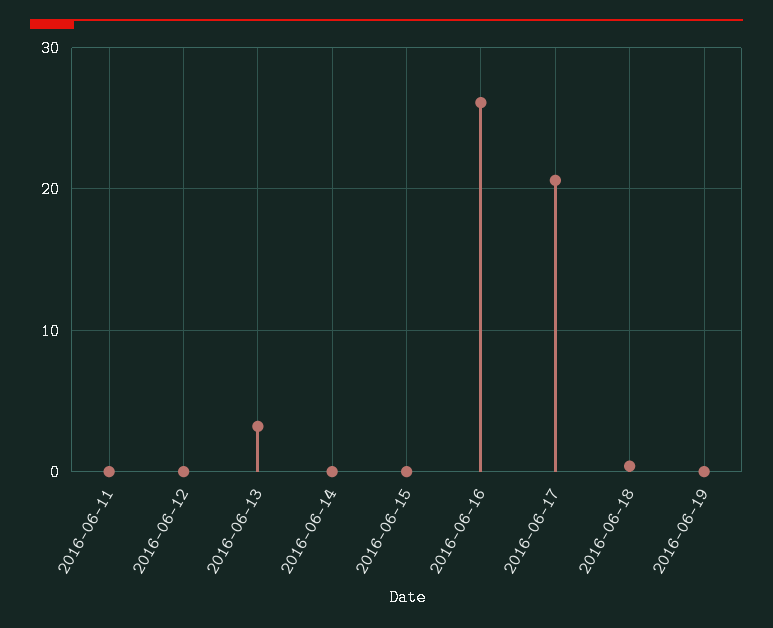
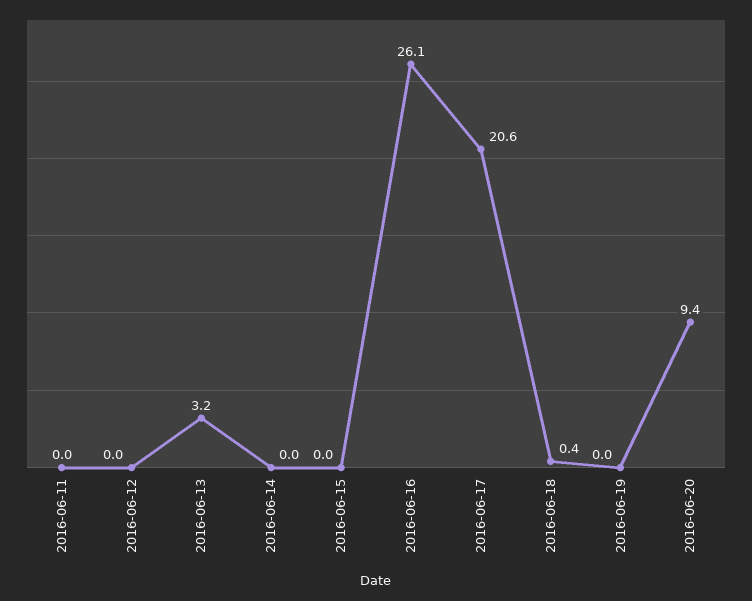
2016-06-20: none -> 9.4

